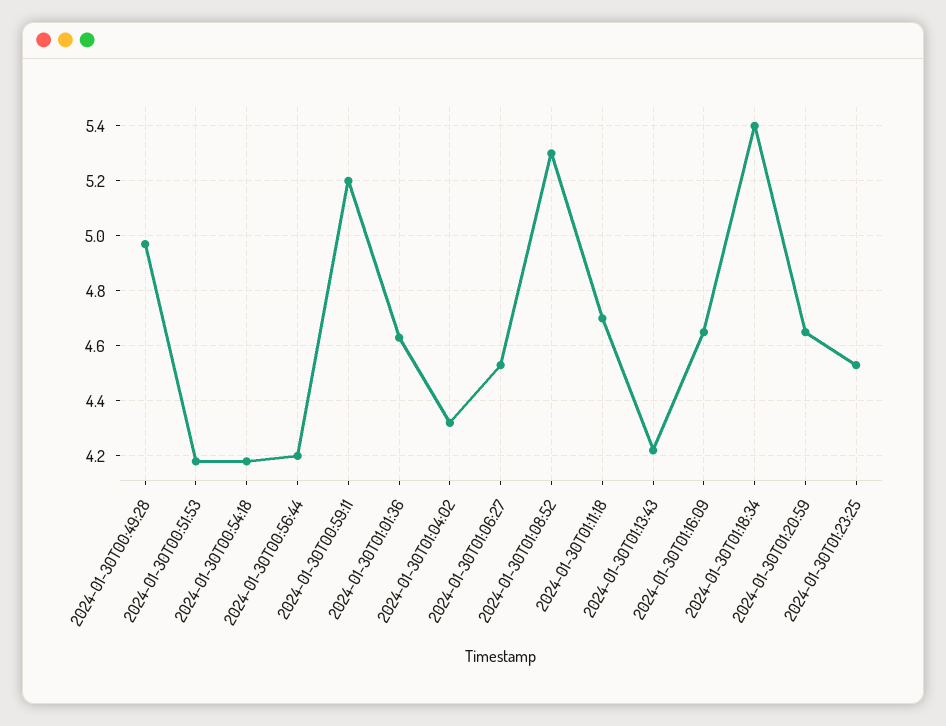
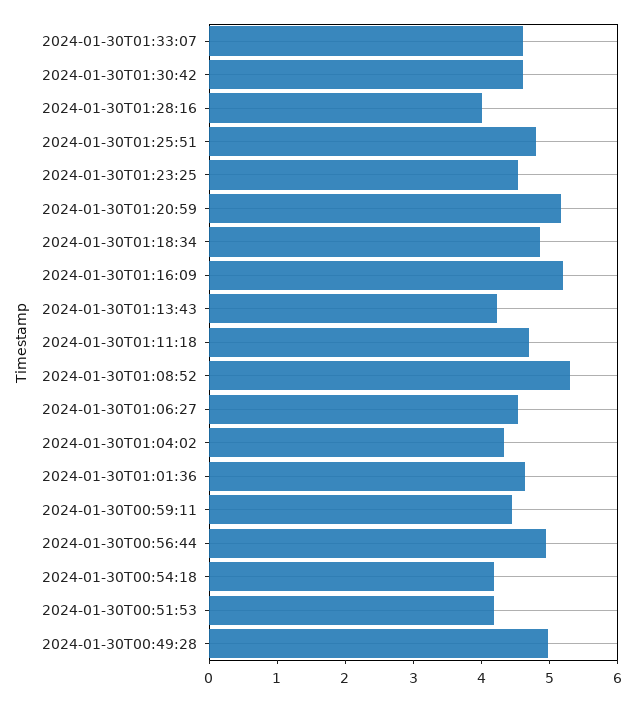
2024-01-30T00:56:44: 4.2 -> 5
2024-01-30T00:59:11: 5.2 -> 4.4
2024-01-30T01:16:09: 4.65 -> 5.2
2024-01-30T01:18:34: 5.4 -> 4.8
2024-01-30T01:20:59: 4.65 -> 5.2
2024-01-30T01:33:07: none -> 4.6
2024-01-30T01:30:42: none -> 4.6
2024-01-30T01:28:16: none -> 4
2024-01-30T01:25:51: none -> 4.8

